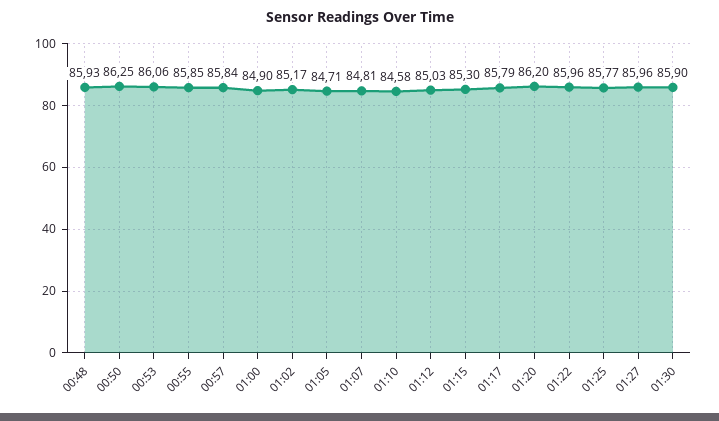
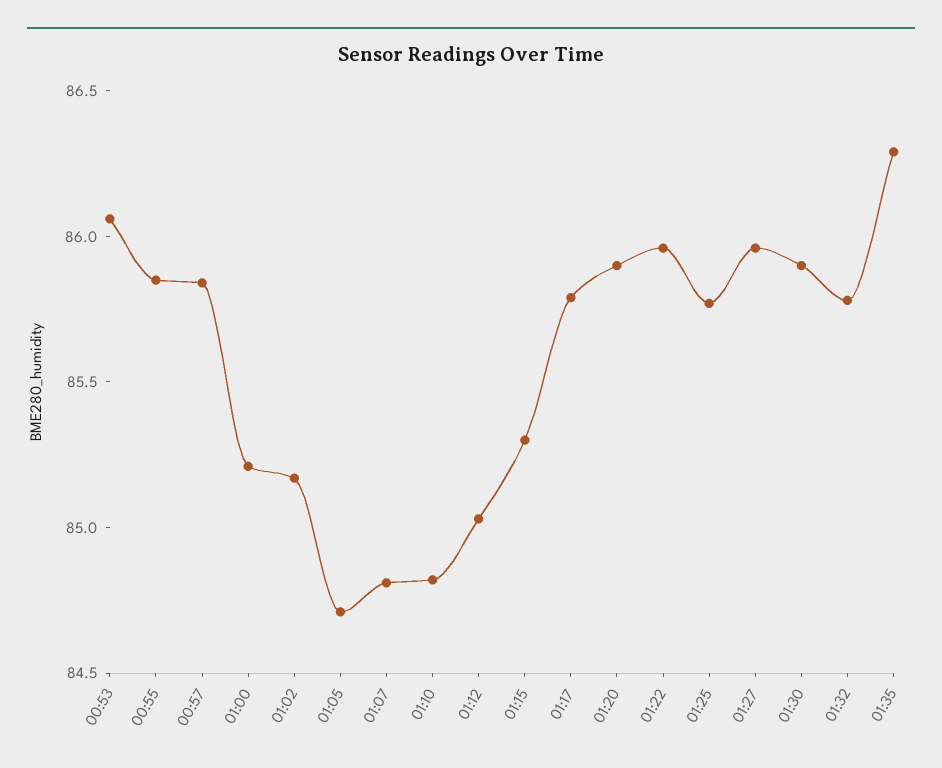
00:48: 85.93 -> none
00:50: 86.25 -> none
01:00: 84.9 -> 85.2
01:10: 84.58 -> 84.8
01:20: 86.2 -> 85.9
01:32: none -> 85.8
01:35: none -> 86.3

